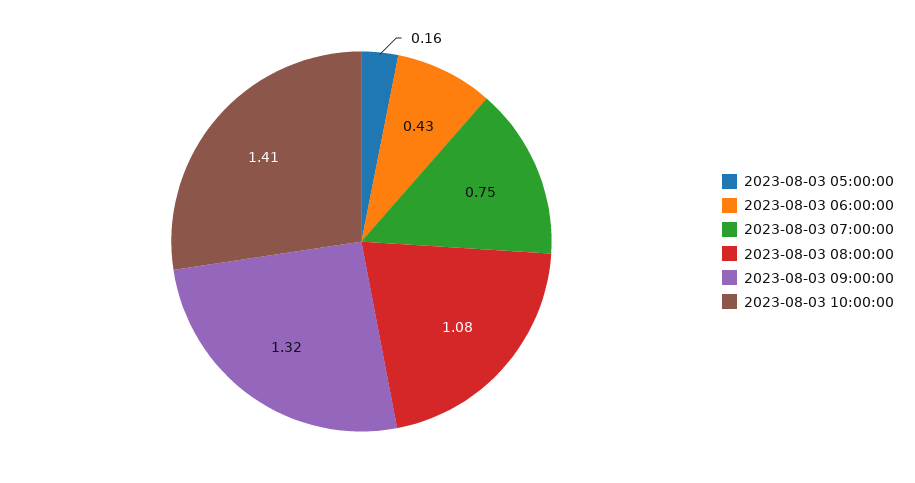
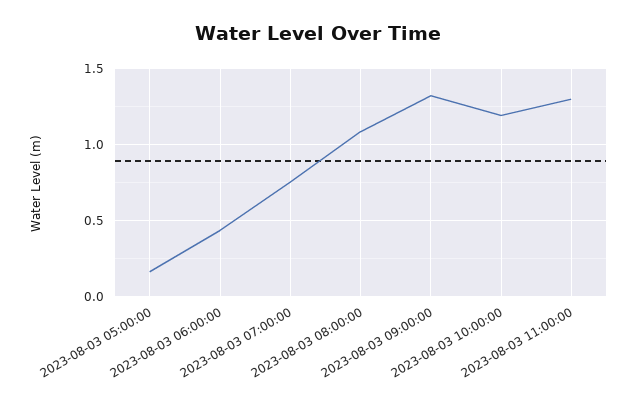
2023-08-03 10:00:00: 1.41 -> 1.2
2023-08-03 11:00:00: none -> 1.3

